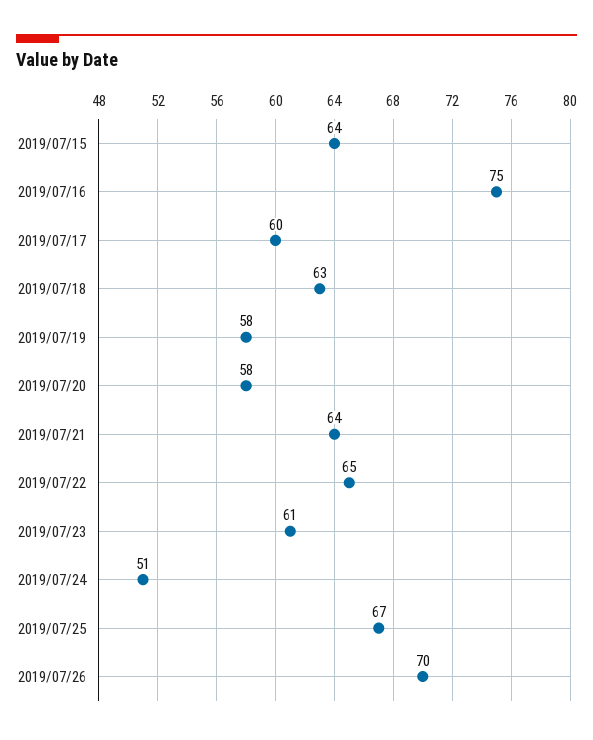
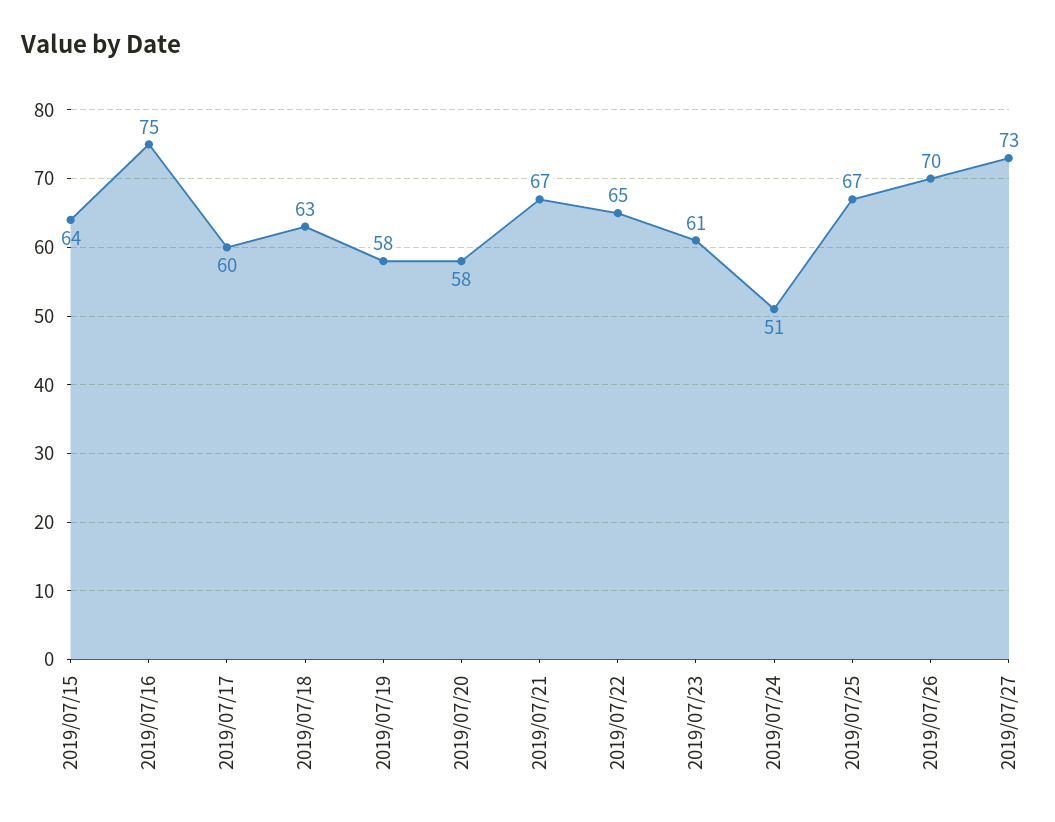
2019/07/21: 64 -> 67
2019/07/27: none -> 73

